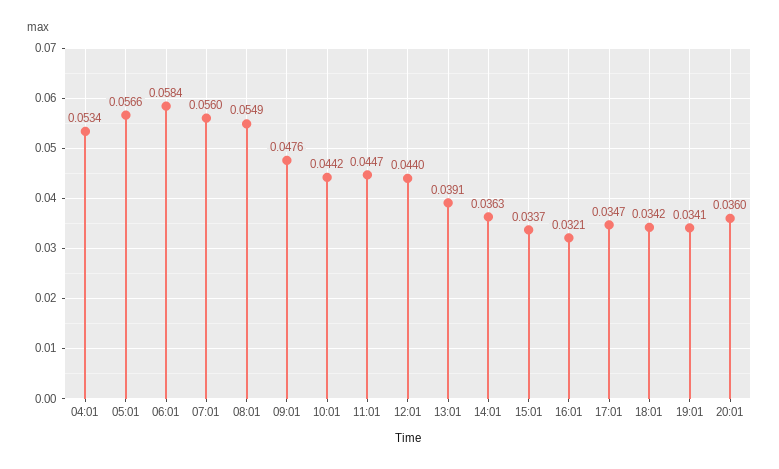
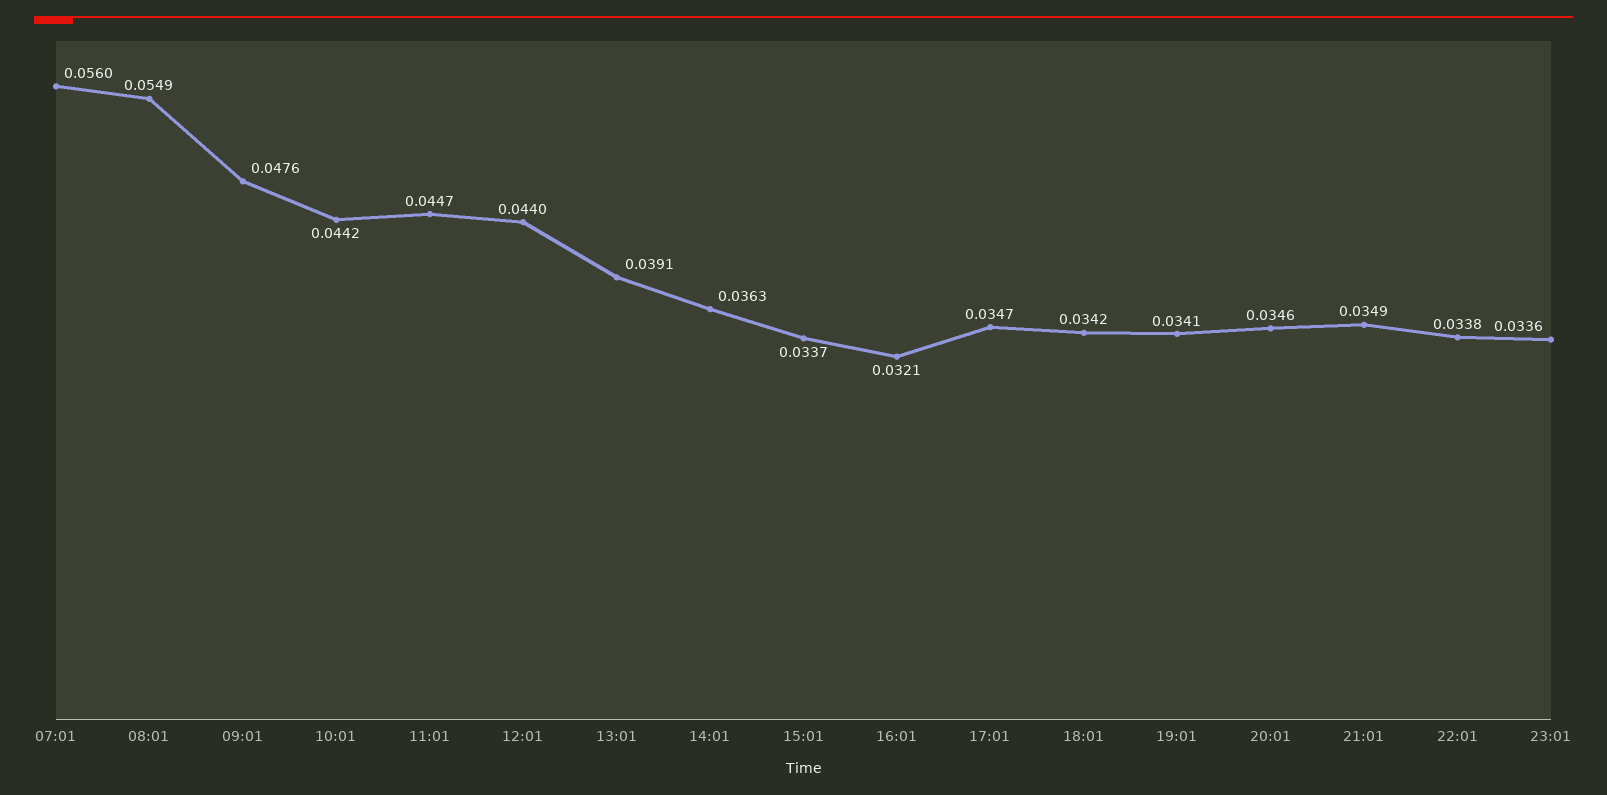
04:01: 0.0534 -> none
05:01: 0.0566 -> none
06:01: 0.0584 -> none
20:01: 0.036 -> 0.0346
21:01: none -> 0.0349
22:01: none -> 0.0338
23:01: none -> 0.0336

